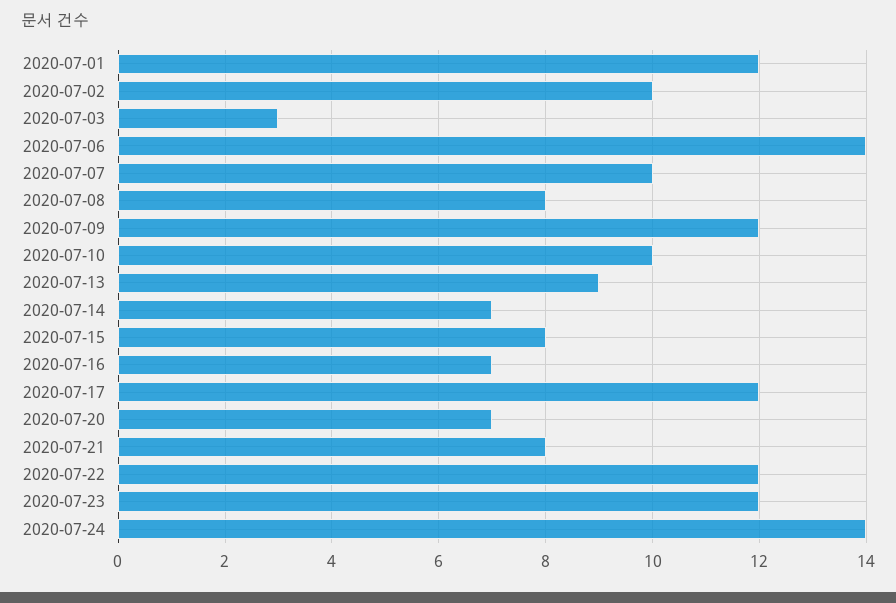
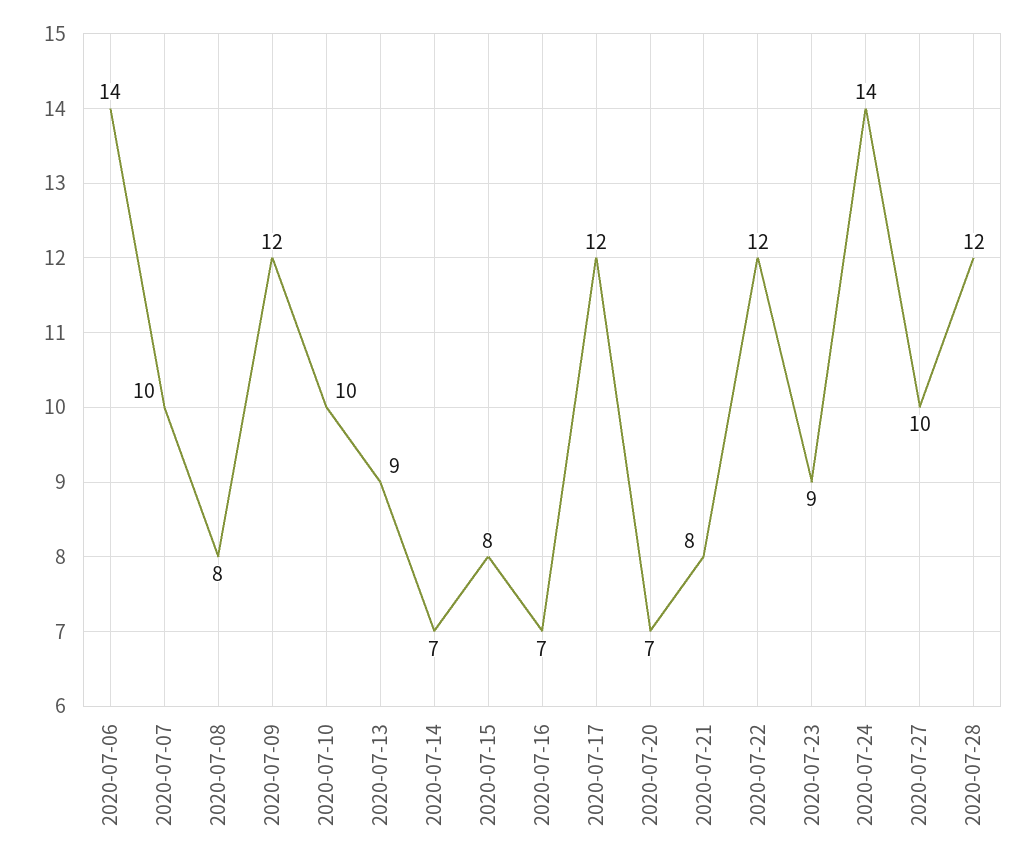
2020-07-01: 12 -> none
2020-07-02: 10 -> none
2020-07-03: 3 -> none
2020-07-23: 12 -> 9
2020-07-27: none -> 10
2020-07-28: none -> 12

